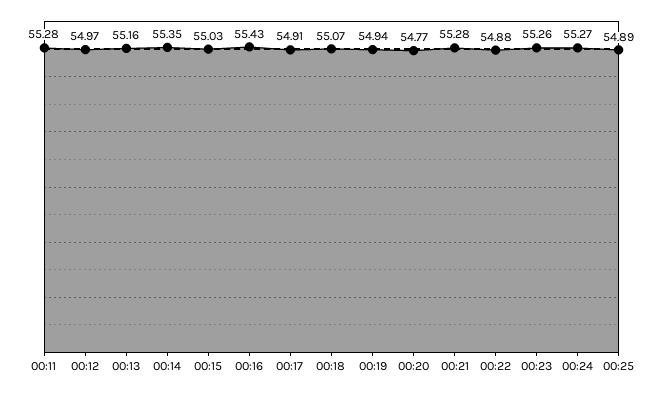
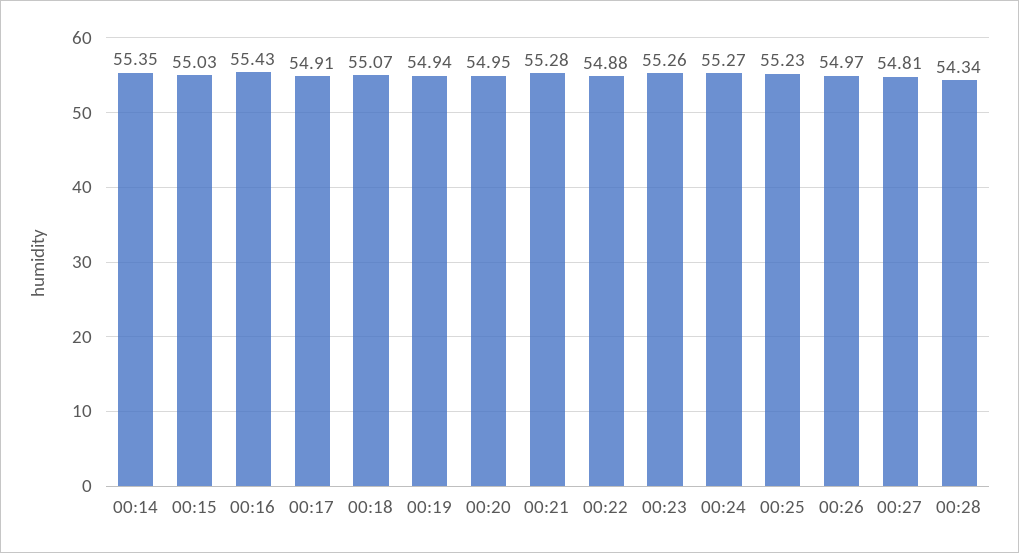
00:11: 55.28 -> none
00:12: 54.97 -> none
00:13: 55.16 -> none
00:20: 54.77 -> 54.95
00:25: 54.89 -> 55.23
00:26: none -> 54.97
00:27: none -> 54.81
00:28: none -> 54.34

